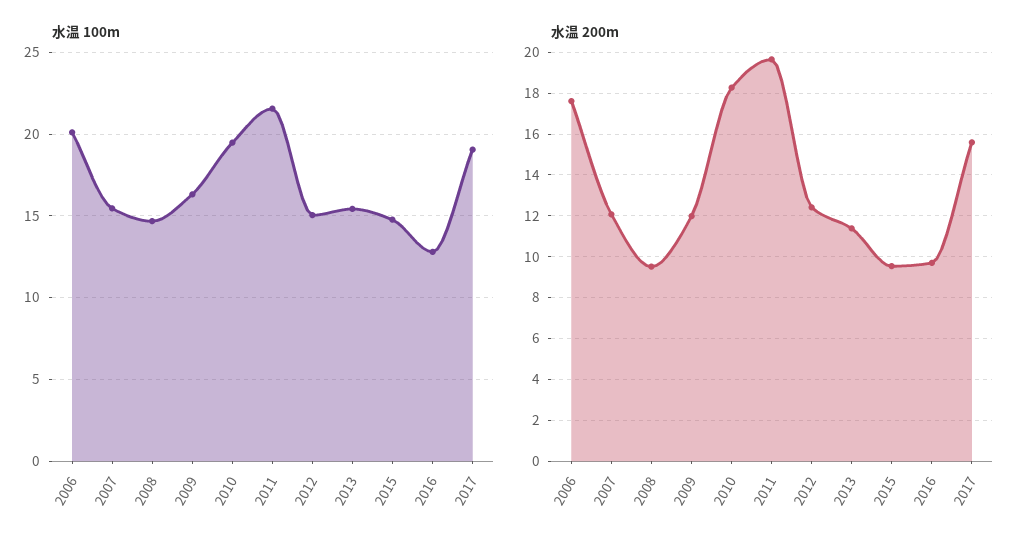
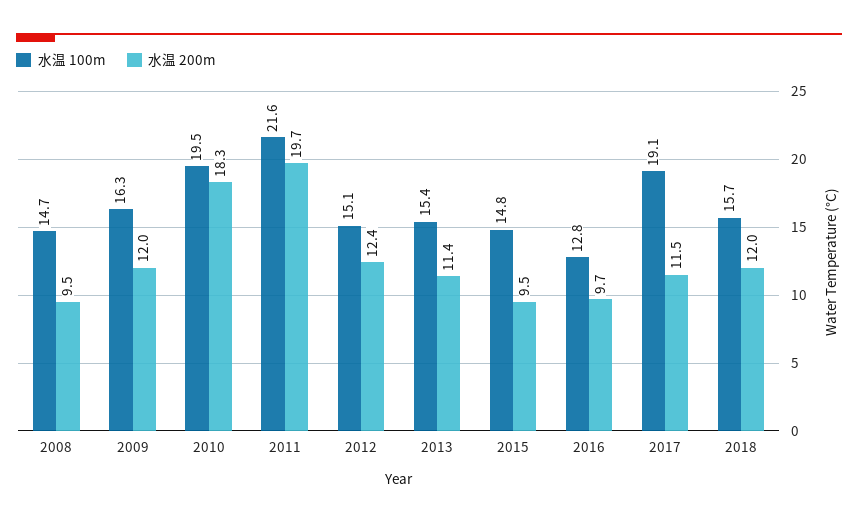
水温 100m, 2006: 20 -> none
水温 100m, 2007: 15.5 -> none
水温 200m, 2006: 17.5 -> none
水温 200m, 2007: 12 -> none
水温 200m, 2017: 15.5 -> 11.5
水温 100m, 2018: none -> 15.7
水温 200m, 2018: none -> 12

